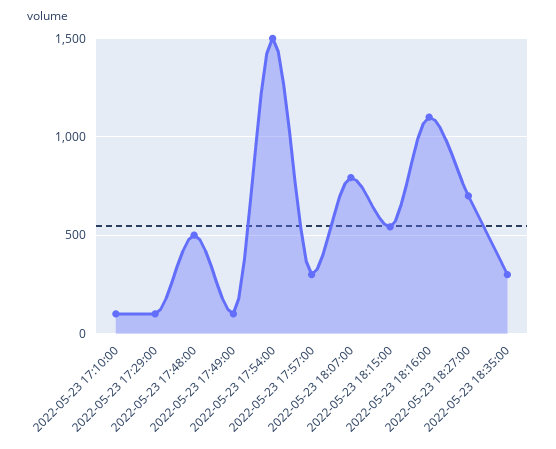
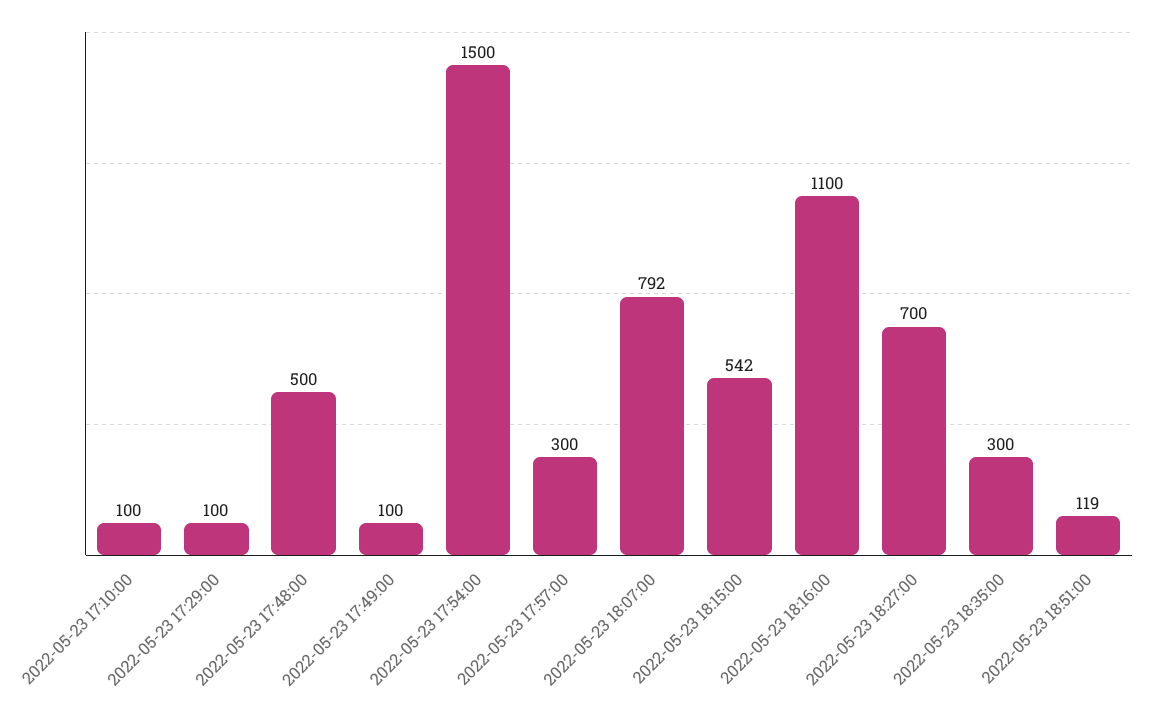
2022-05-23 18:51:00: none -> 119

